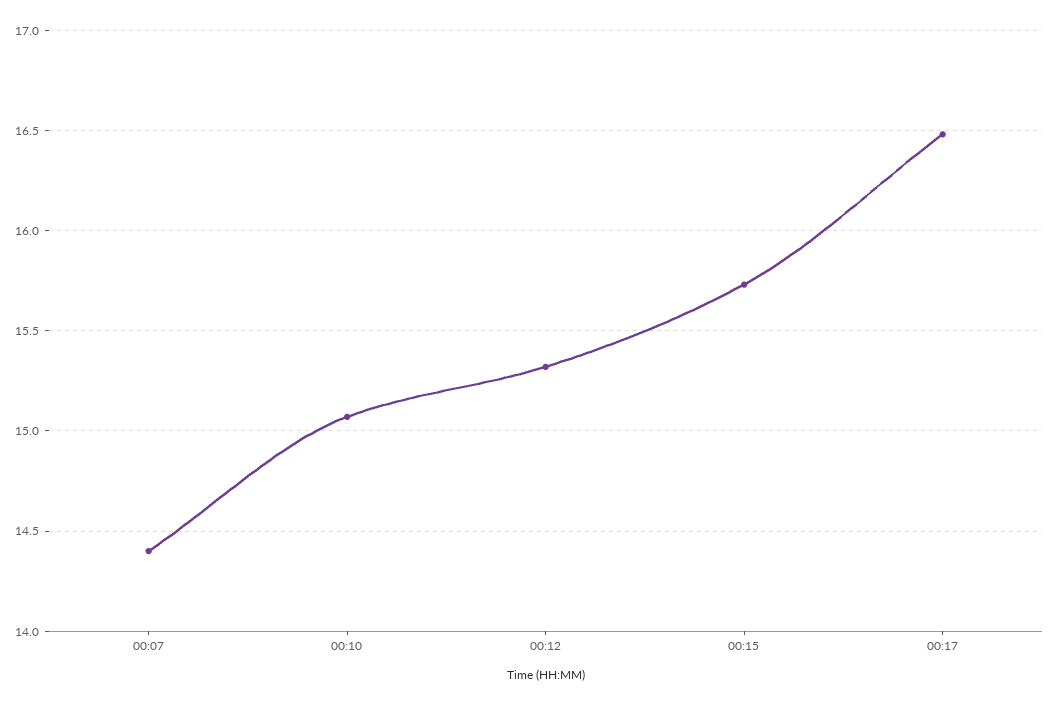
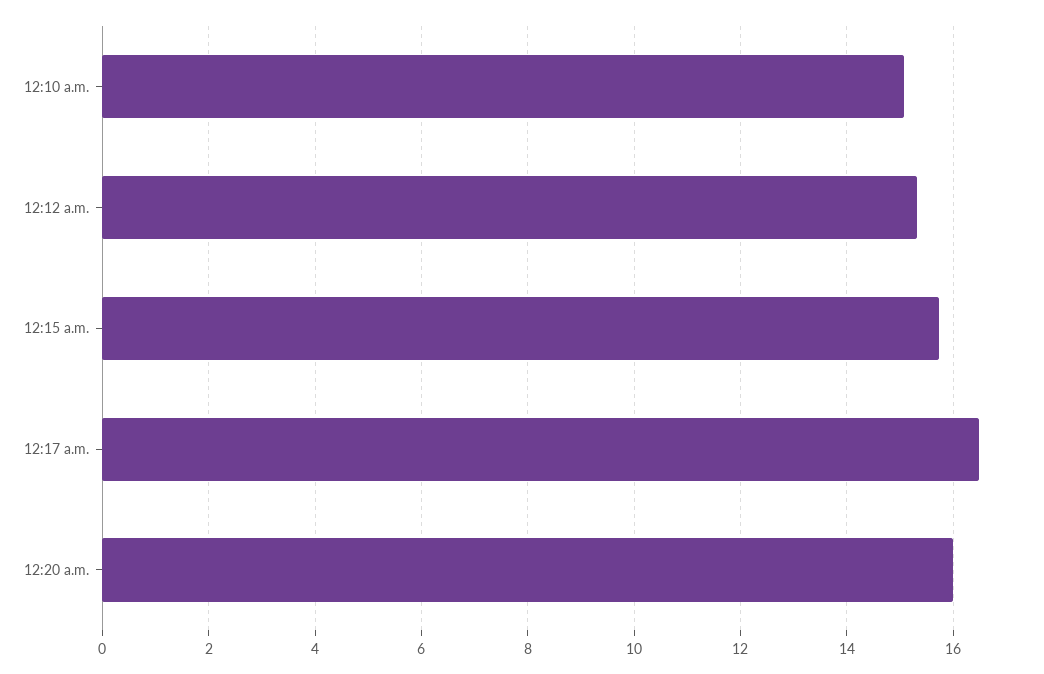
00:07: 14.4 -> none
12:20 a.m.: none -> 16

